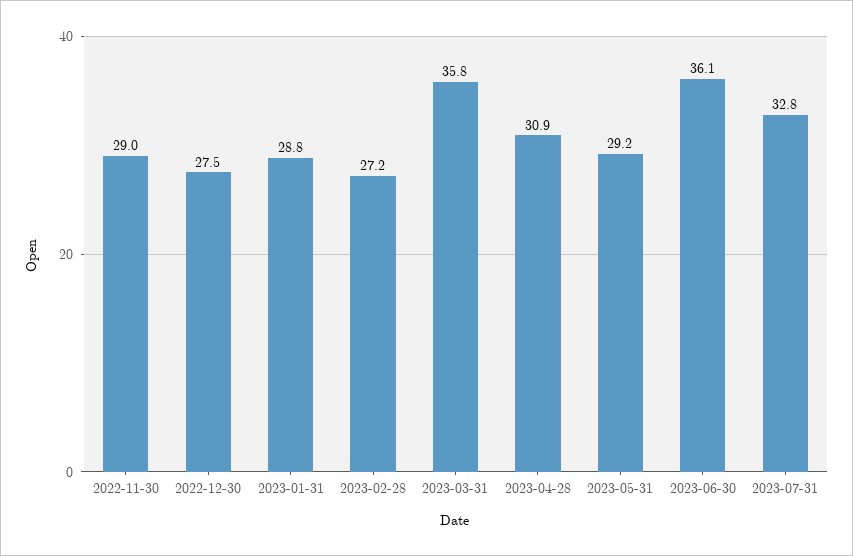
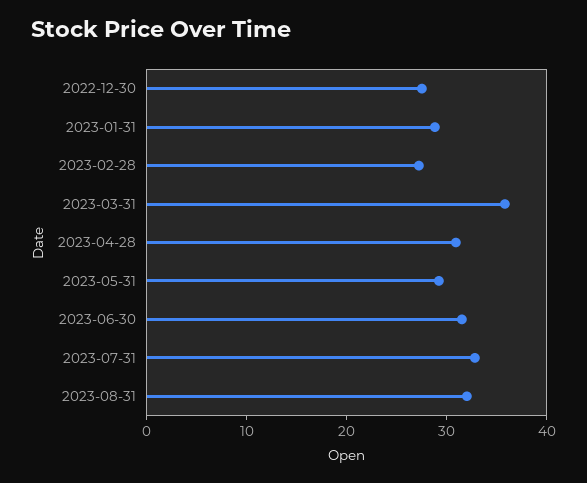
2022-11-30: 29 -> none
2023-06-30: 36.1 -> 32
2023-08-31: none -> 32

